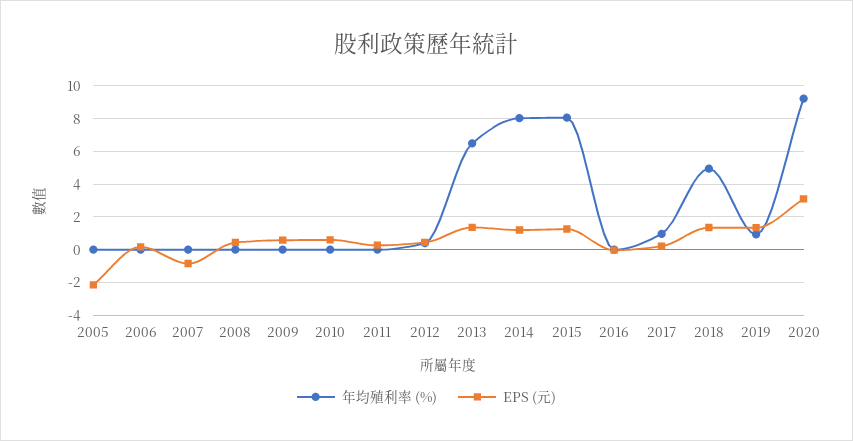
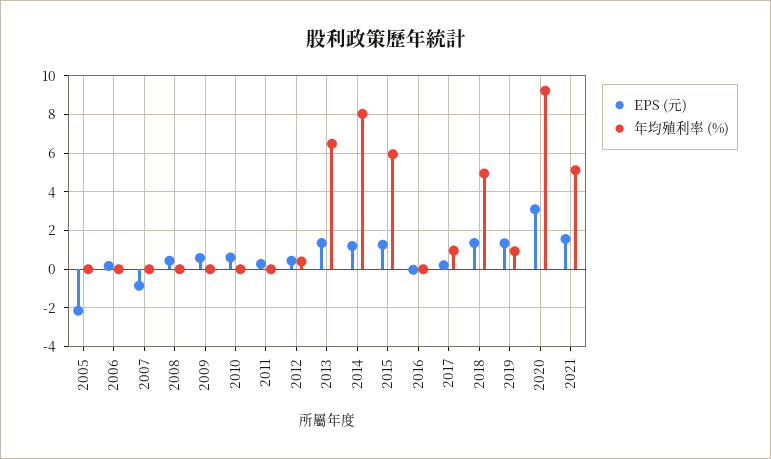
年均殖利率 (%), 2015: 8 -> 6
EPS (元), 2021: none -> 1.5
年均殖利率 (%), 2021: none -> 5

